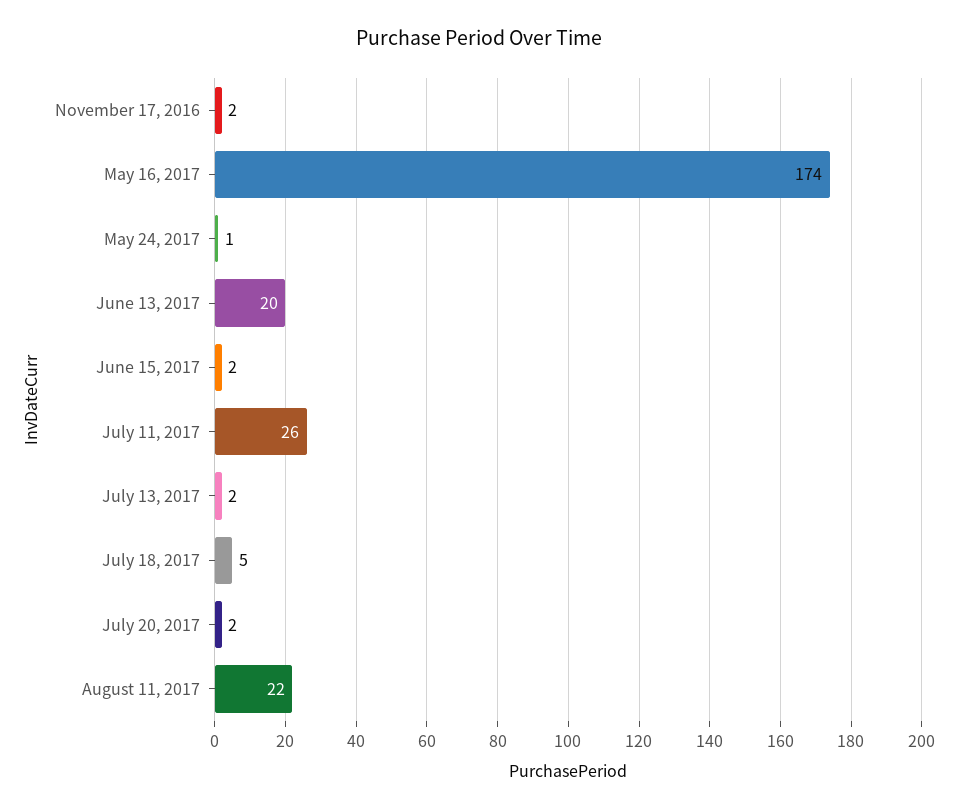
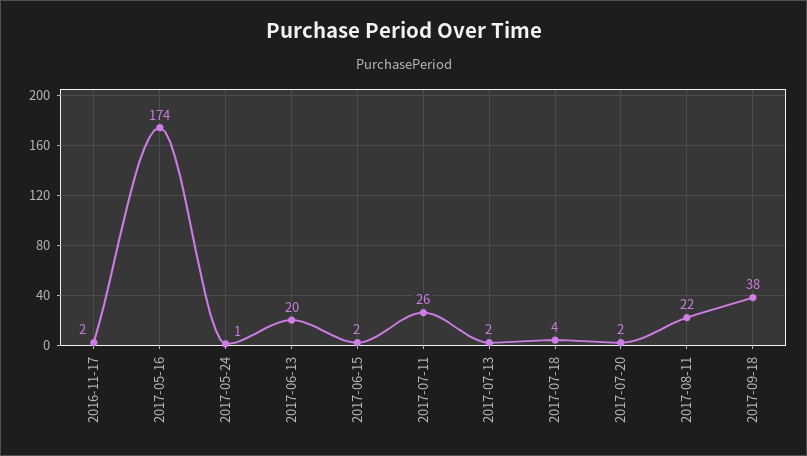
July 18, 2017: 5 -> 4
2017-09-18: none -> 38

